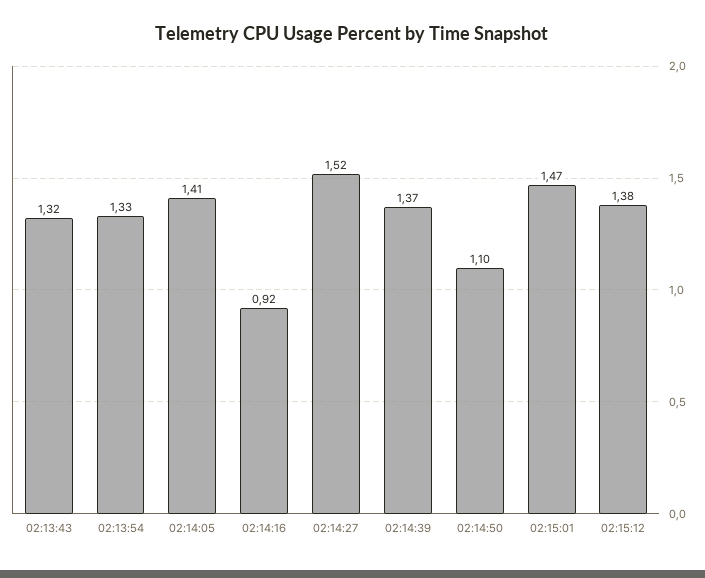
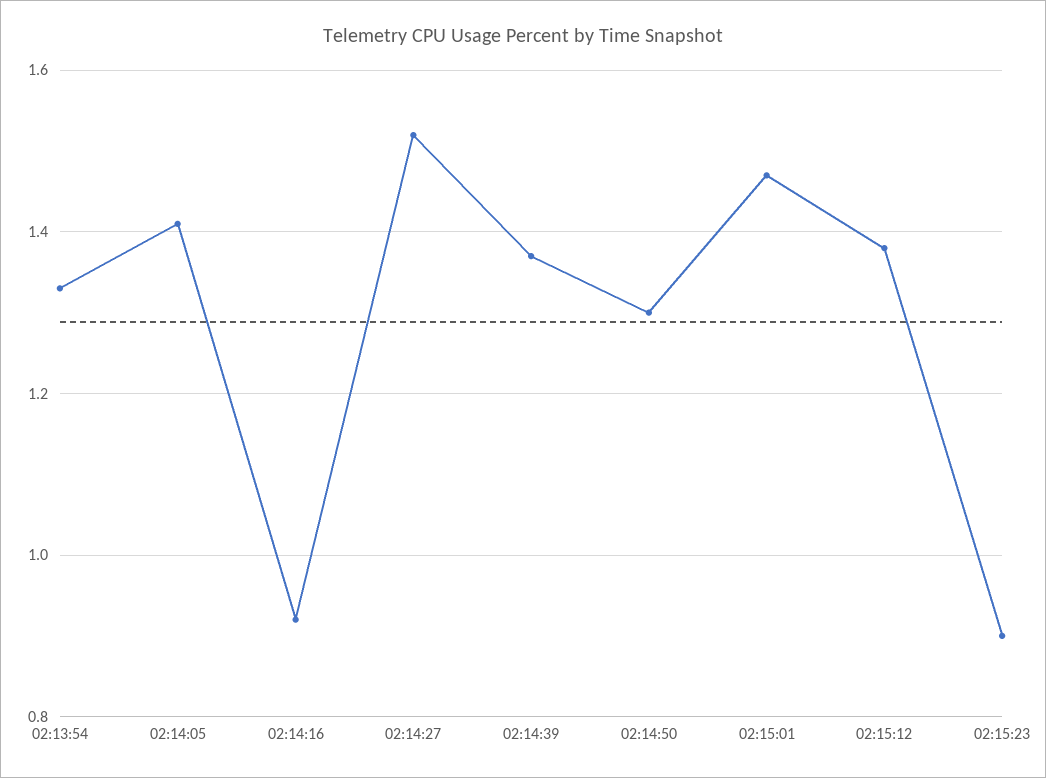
02:13:43: 1.32 -> none
02:14:50: 1.1 -> 1.3
02:15:23: none -> 0.9

